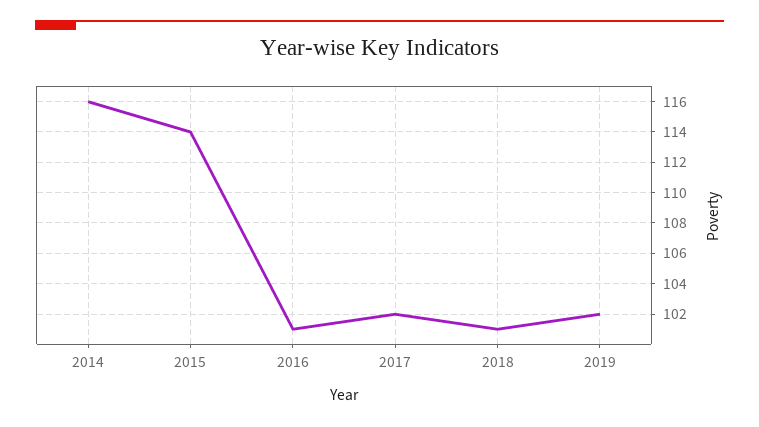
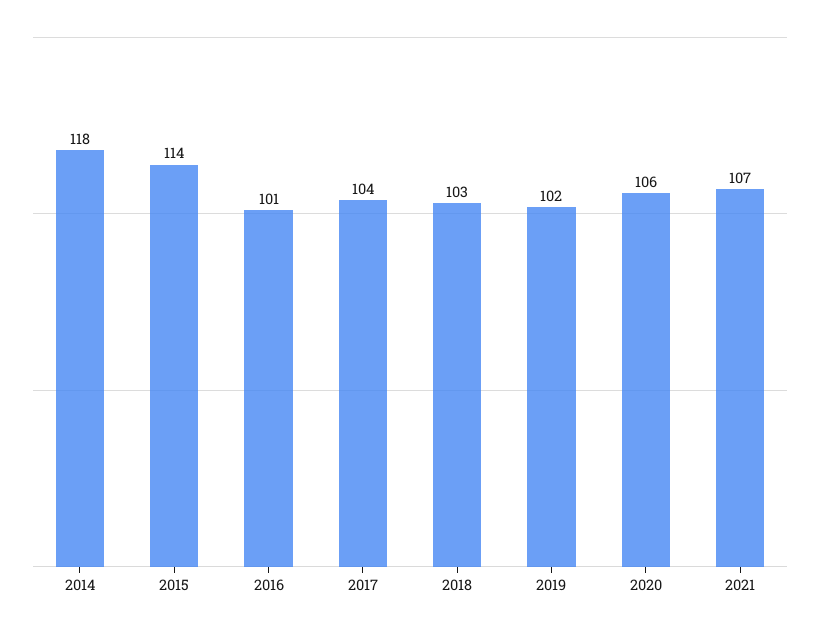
2014: 116 -> 118
2017: 102 -> 104
2018: 101 -> 103
2020: none -> 106
2021: none -> 107

